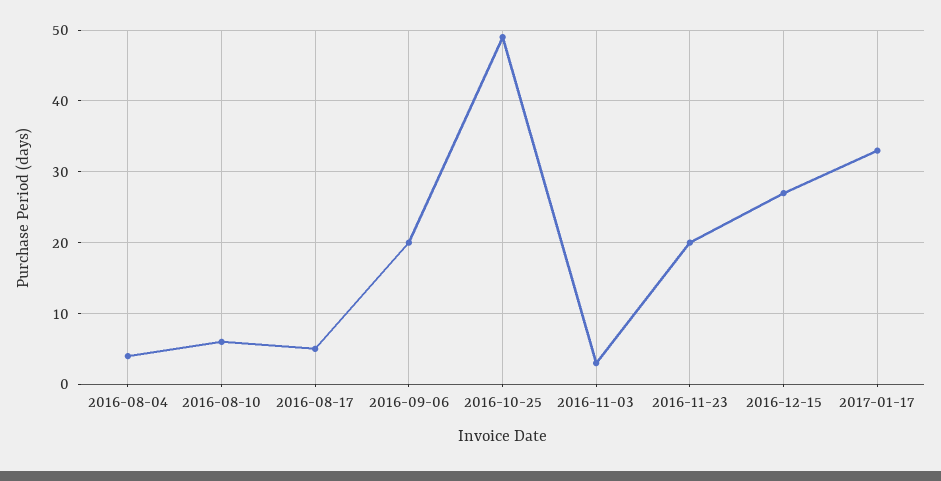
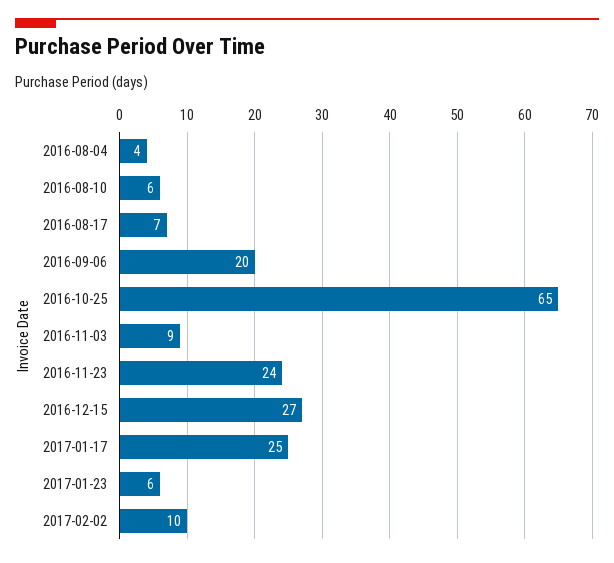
2016-08-17: 5 -> 7
2016-10-25: 49 -> 65
2016-11-03: 3 -> 9
2016-11-23: 20 -> 24
2017-01-17: 33 -> 25
2017-01-23: none -> 6
2017-02-02: none -> 10

